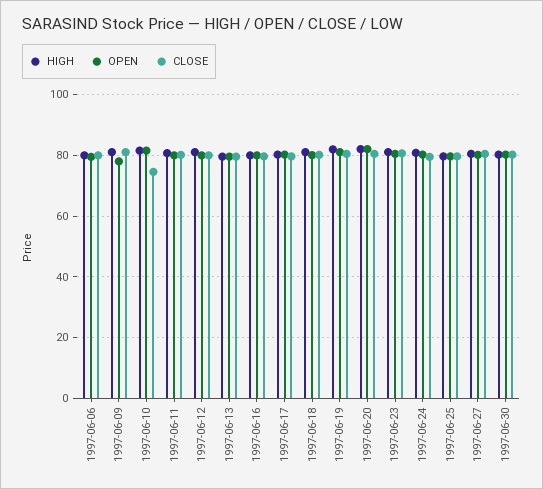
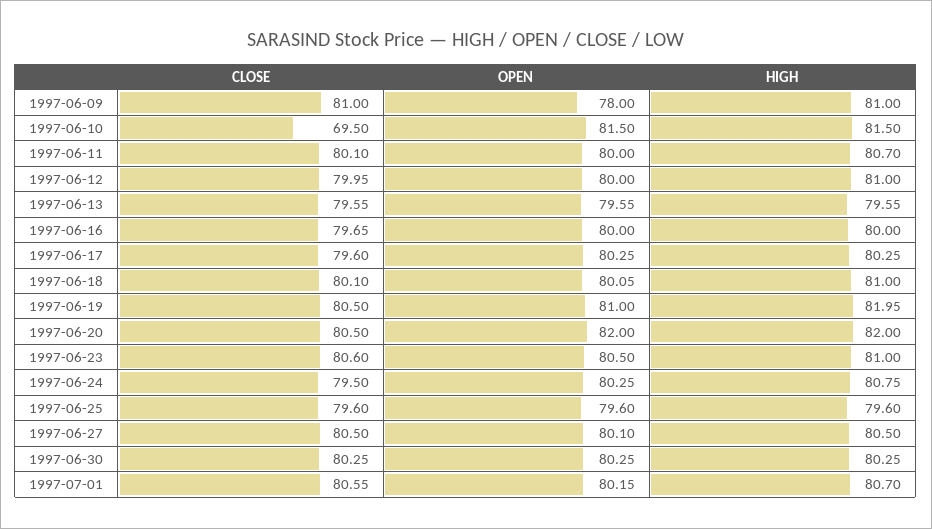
HIGH, 1997-06-06: 80 -> none
OPEN, 1997-06-06: 80 -> none
CLOSE, 1997-06-06: 80 -> none
CLOSE, 1997-06-10: 74 -> 69.5
CLOSE, 1997-07-01: none -> 80.55
OPEN, 1997-07-01: none -> 80.15
HIGH, 1997-07-01: none -> 80.7

